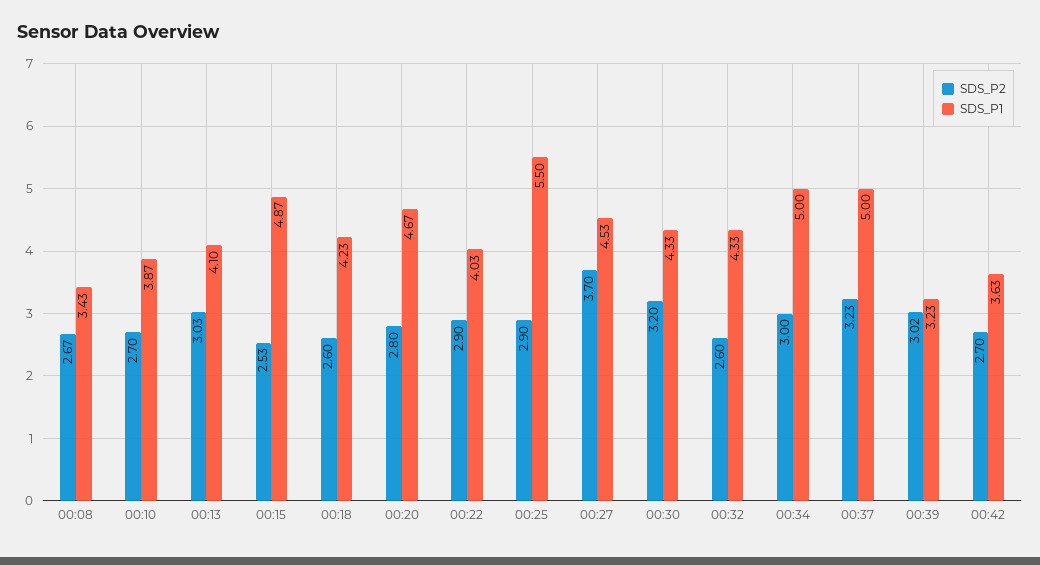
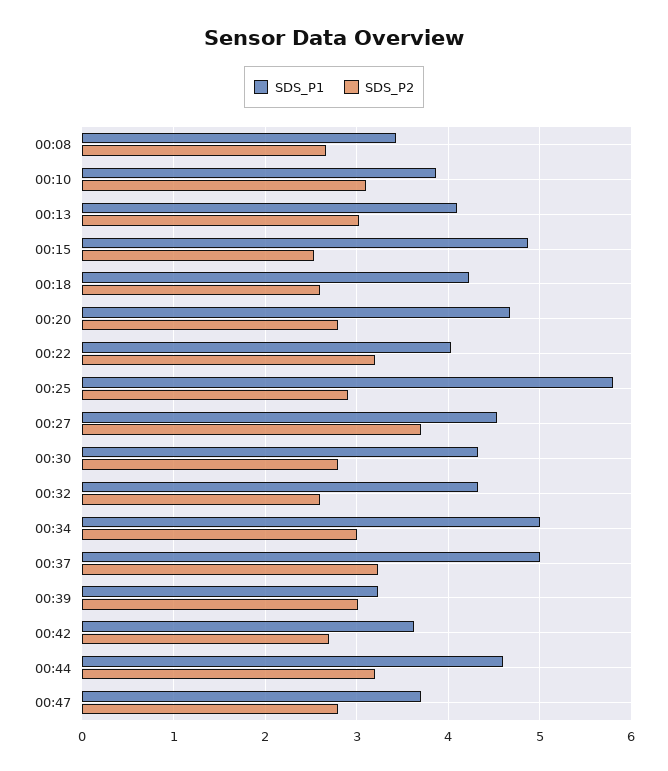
SDS_P2, 00:10: 2.7 -> 3.1
SDS_P2, 00:22: 2.9 -> 3.2
SDS_P1, 00:25: 5.5 -> 5.8
SDS_P2, 00:30: 3.2 -> 2.8
SDS_P1, 00:44: none -> 4.6
SDS_P2, 00:44: none -> 3.2
SDS_P1, 00:47: none -> 3.7
SDS_P2, 00:47: none -> 2.8

